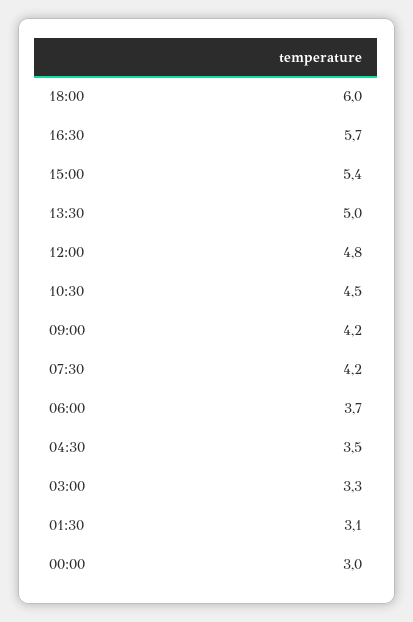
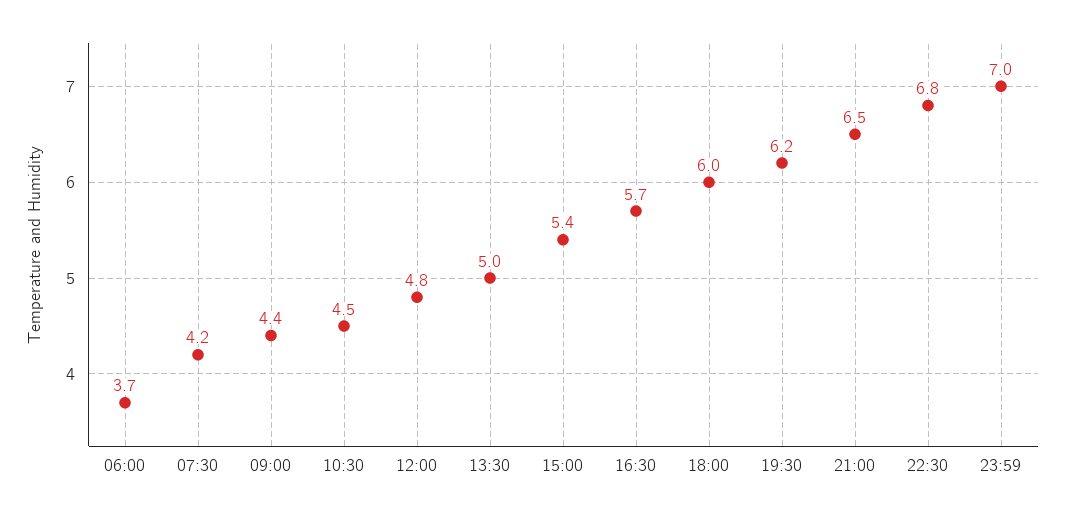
09:00: 4.2 -> 4.4
04:30: 3.5 -> none
03:00: 3.3 -> none
01:30: 3.1 -> none
00:00: 3 -> none
19:30: none -> 6.2
21:00: none -> 6.5
22:30: none -> 6.8
23:59: none -> 7

